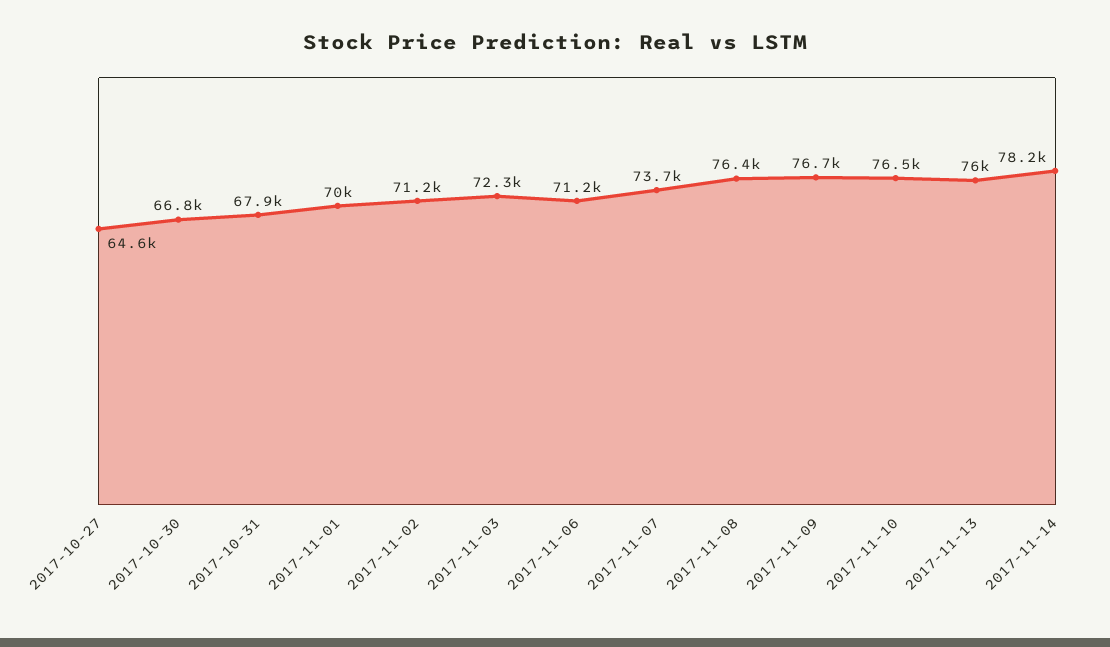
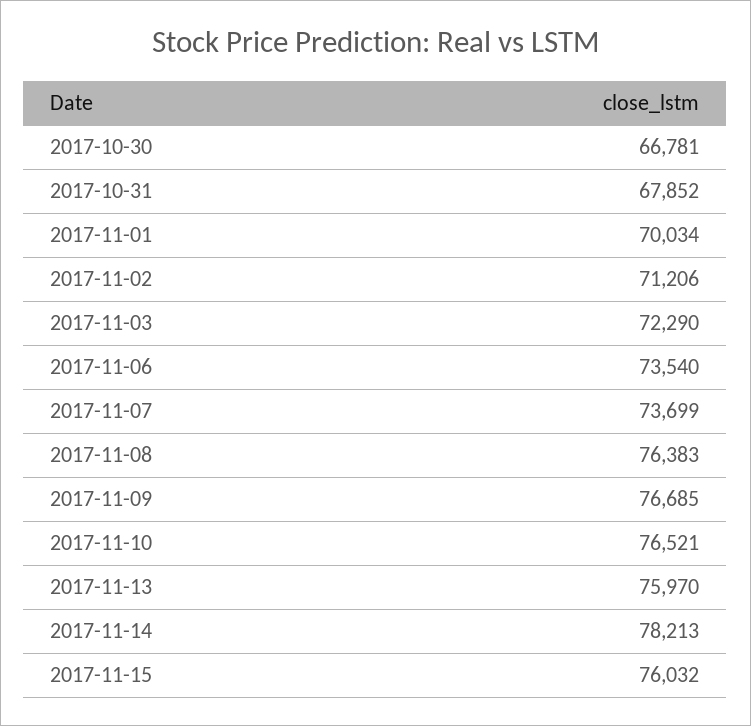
2017-10-27: 64600 -> none
2017-11-06: 71200 -> 73540
2017-11-15: none -> 76032

